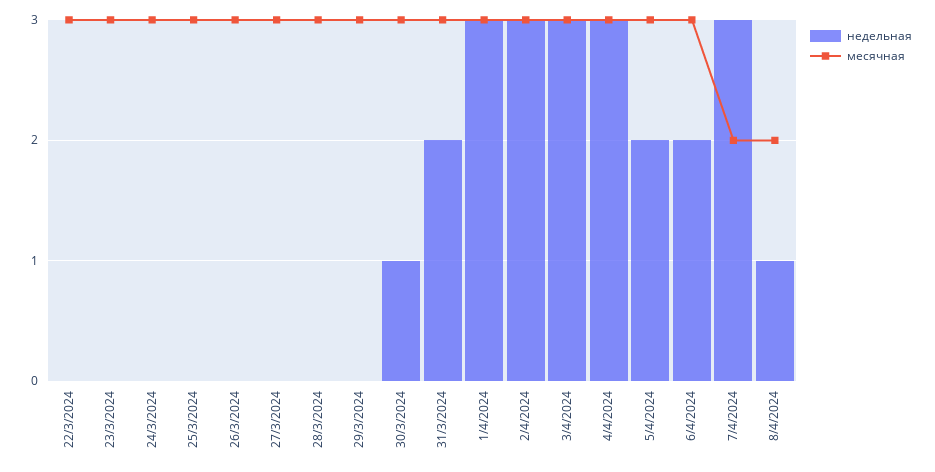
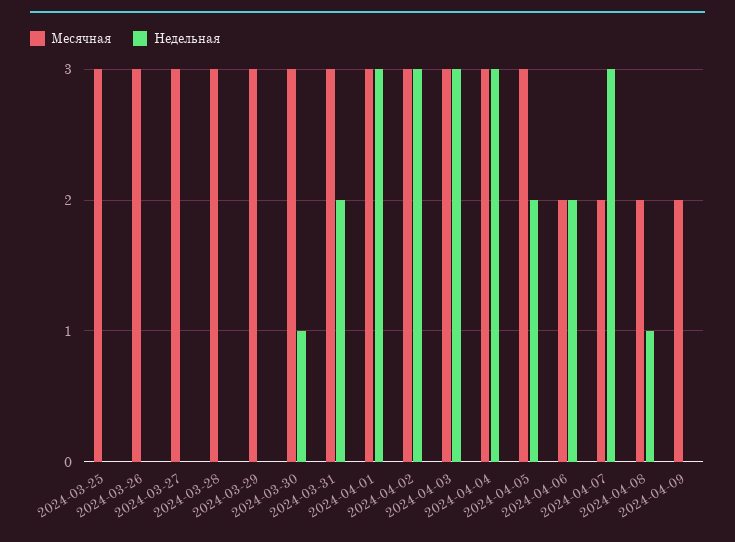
недельная, 22/3/2024: 0 -> none
месячная, 22/3/2024: 3 -> none
недельная, 23/3/2024: 0 -> none
месячная, 23/3/2024: 3 -> none
недельная, 24/3/2024: 0 -> none
месячная, 24/3/2024: 3 -> none
месячная, 6/4/2024: 3 -> 2
месячная, 2024-04-09: none -> 2
недельная, 2024-04-09: none -> 0

